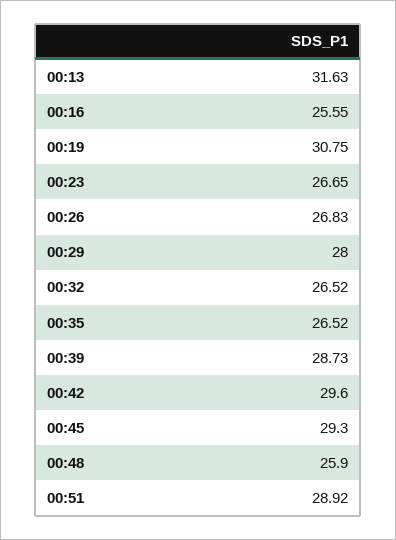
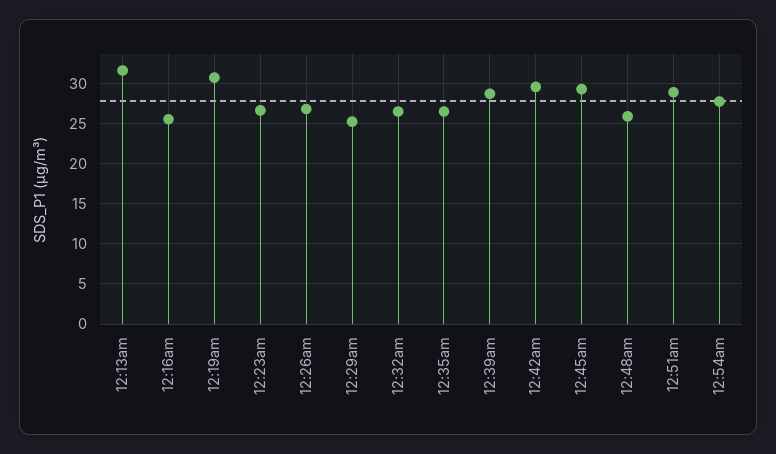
00:29: 28 -> 25
12:54am: none -> 28

